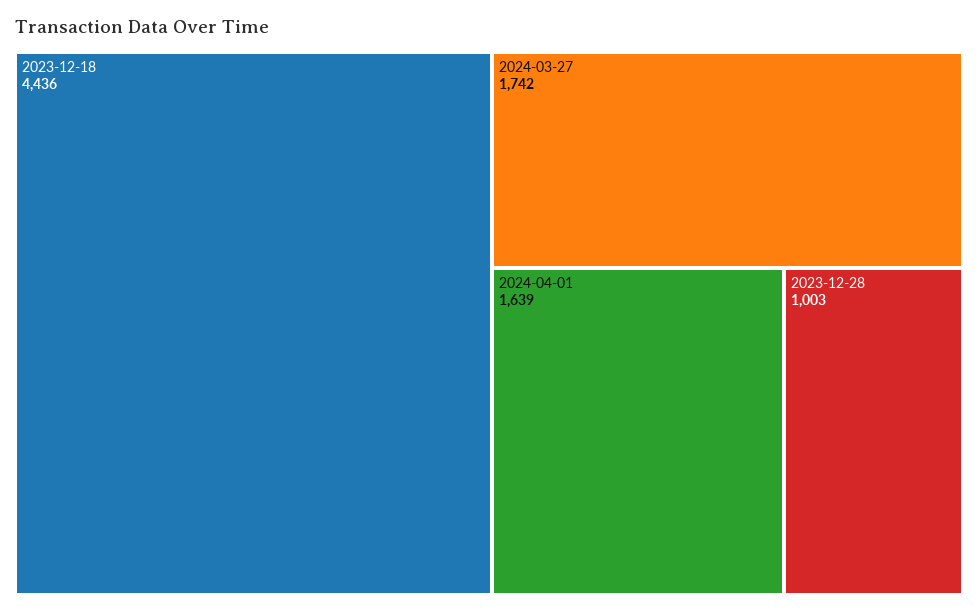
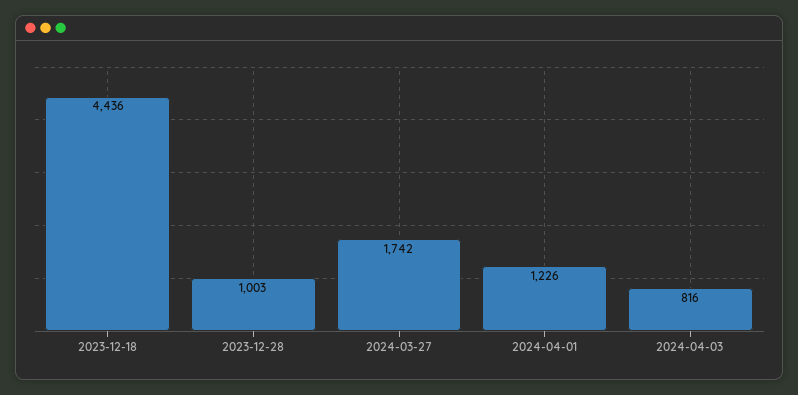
2024-04-01: 1639 -> 1226
2024-04-03: none -> 816

